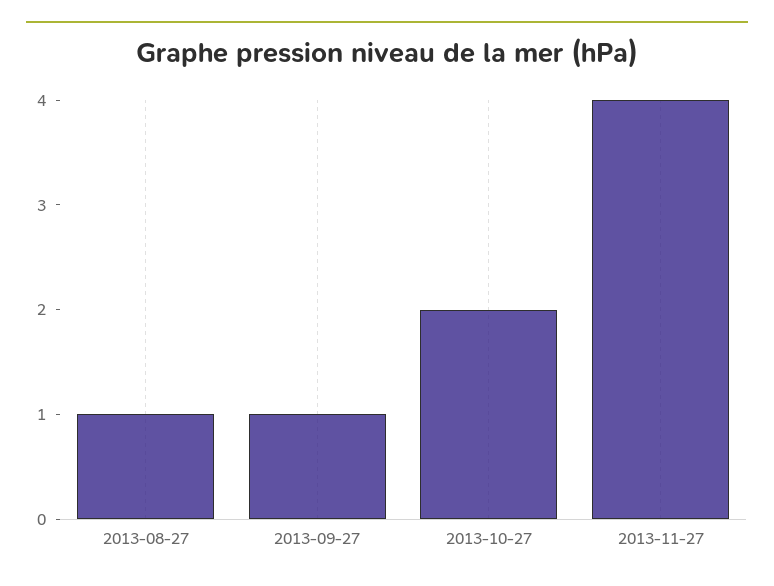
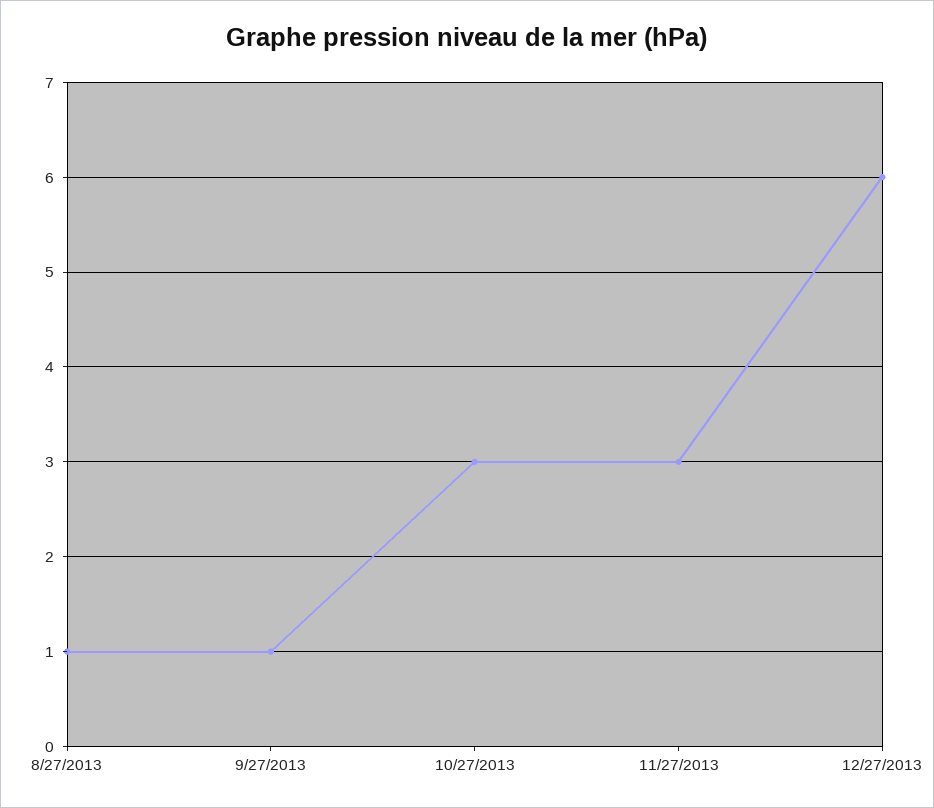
2013-10-27: 2 -> 3
2013-11-27: 4 -> 3
12/27/2013: none -> 6

